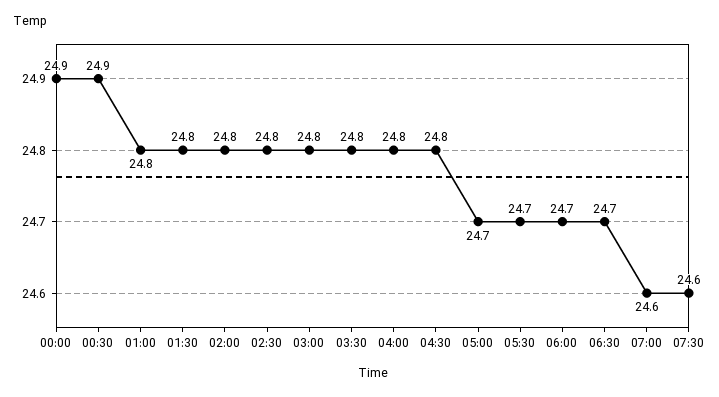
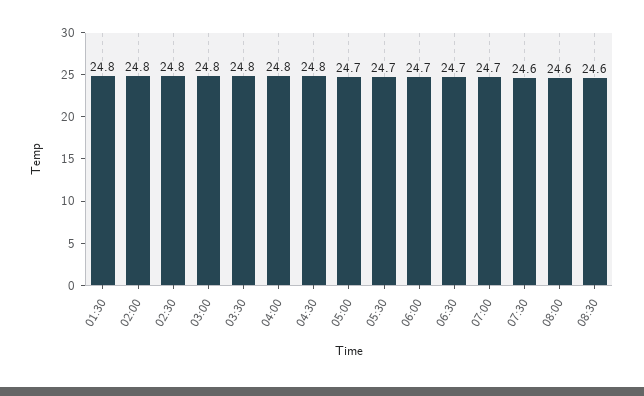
00:00: 24.9 -> none
00:30: 24.9 -> none
01:00: 24.8 -> none
07:00: 24.6 -> 24.7
08:00: none -> 24.6
08:30: none -> 24.6

